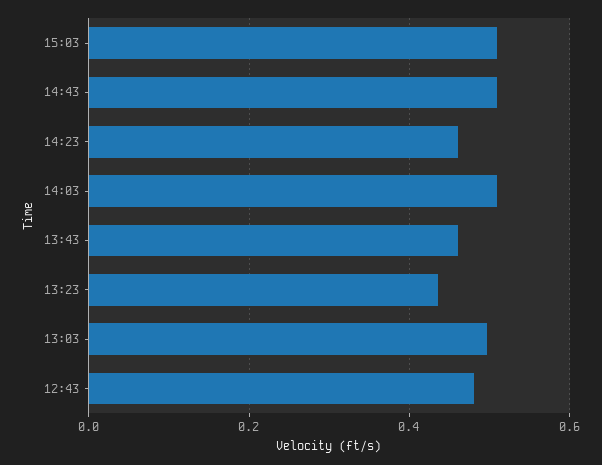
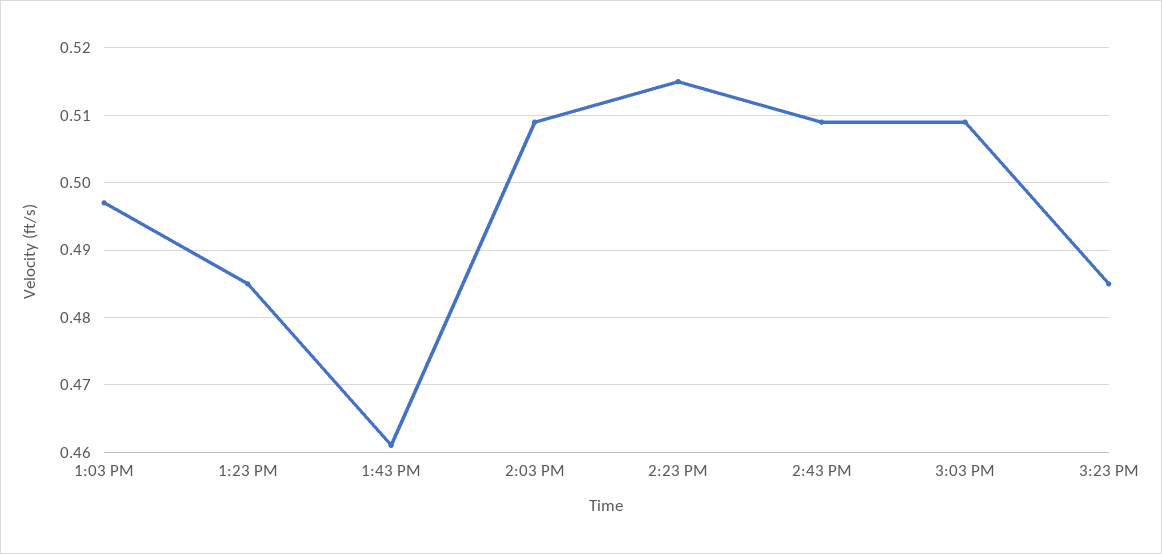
14:23: 0.46 -> 0.515
13:23: 0.44 -> 0.485
12:43: 0.48 -> none
3:23 PM: none -> 0.485

